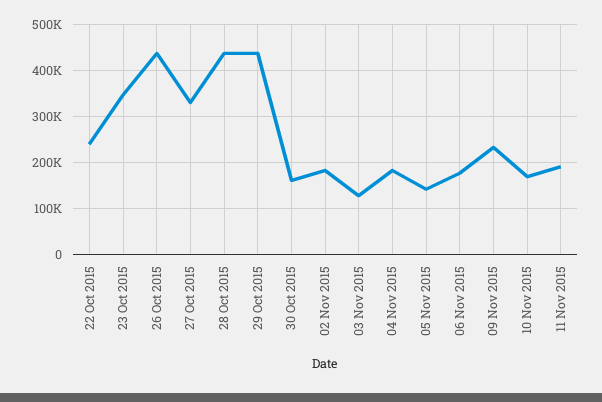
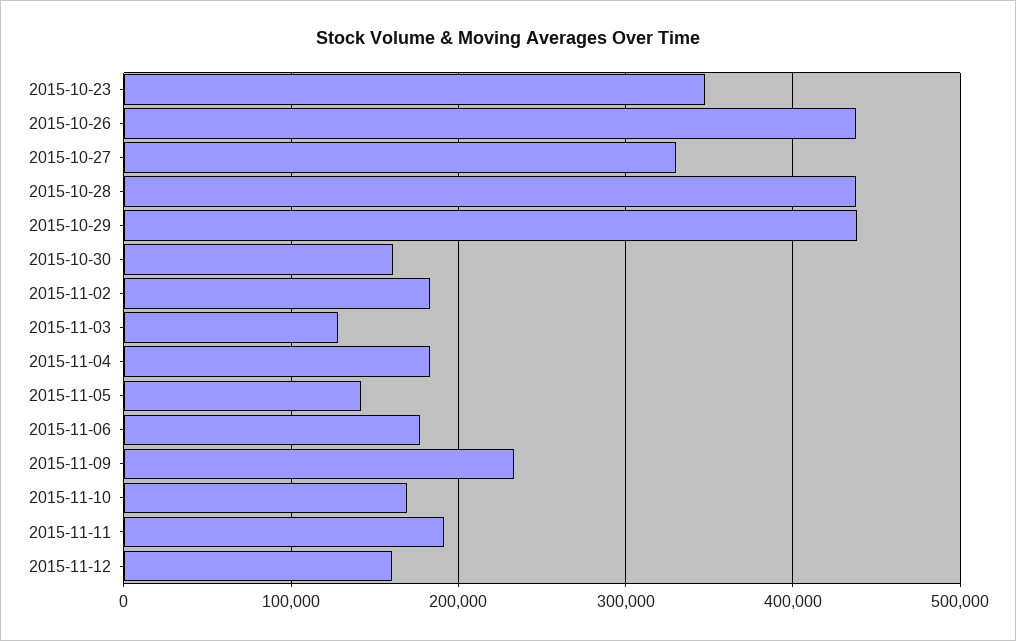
22 Oct 2015: 240000 -> none
2015-11-12: none -> 160000

